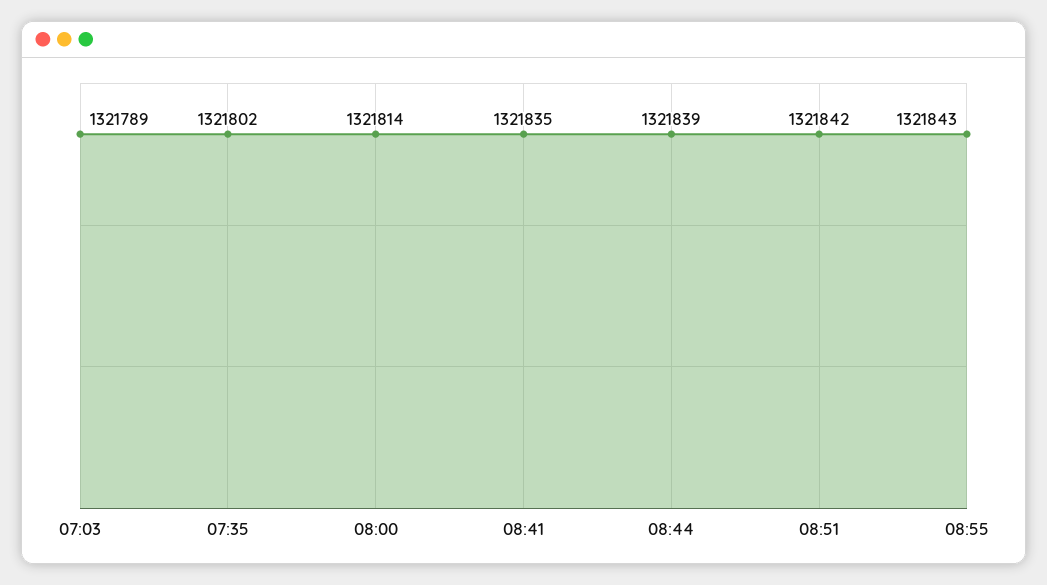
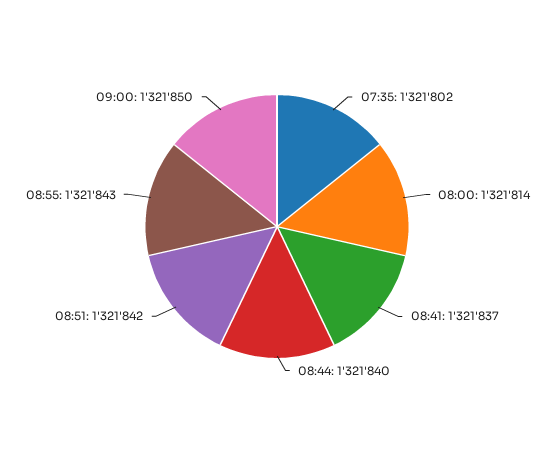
07:03: 1321789 -> none
08:41: 1321835 -> 1321837
08:44: 1321839 -> 1321840
09:00: none -> 1321850

